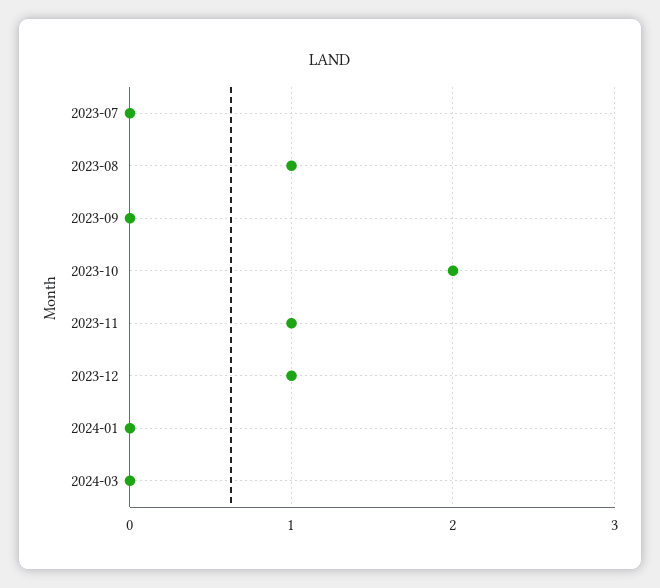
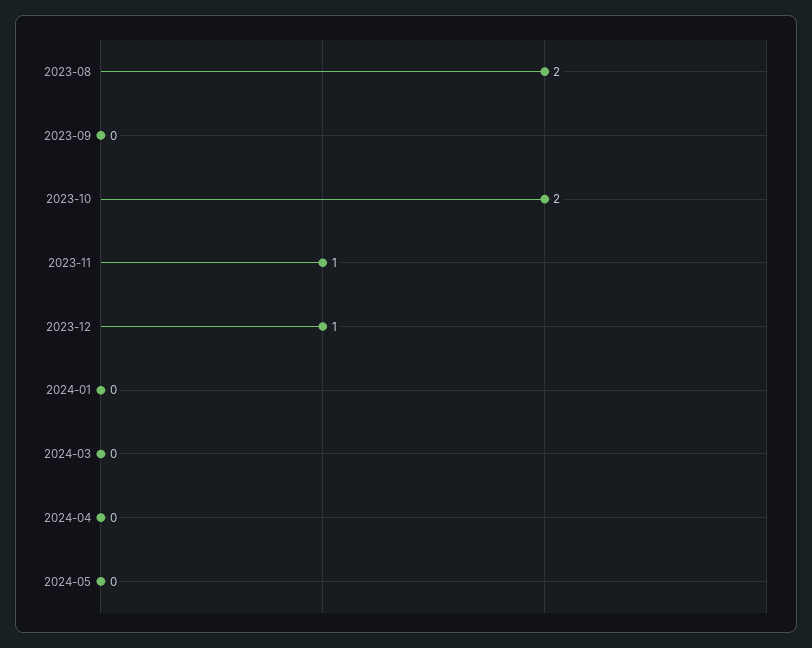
2023-07: 0 -> none
2023-08: 1 -> 2
2024-04: none -> 0
2024-05: none -> 0

